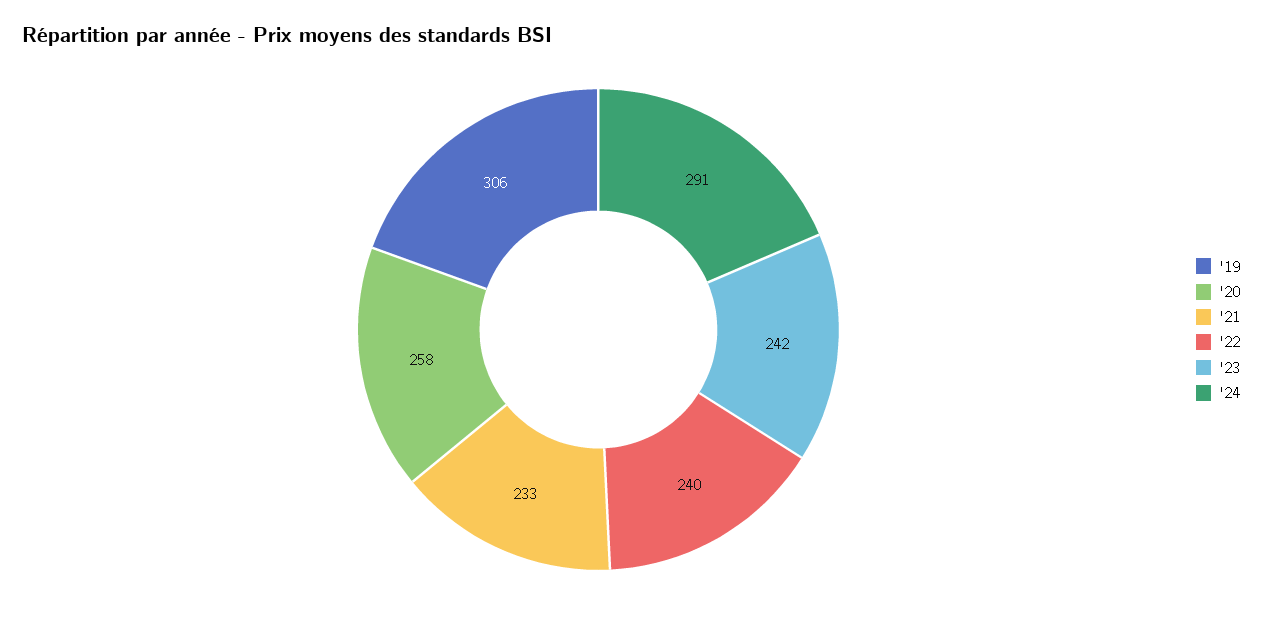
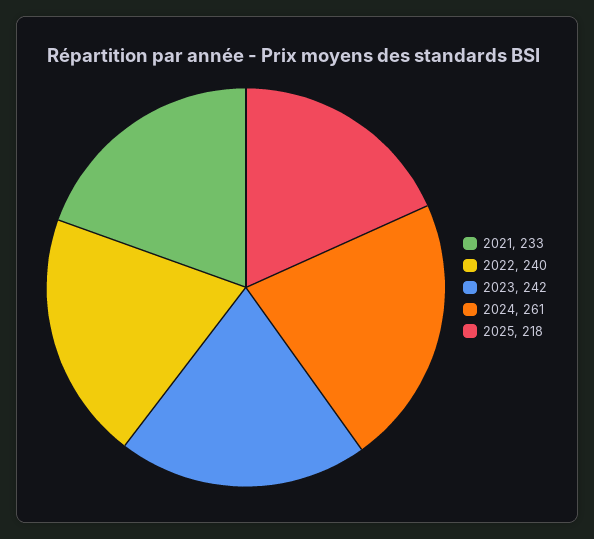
'19: 306 -> none
'20: 258 -> none
'24: 291 -> 261
2025: none -> 218

